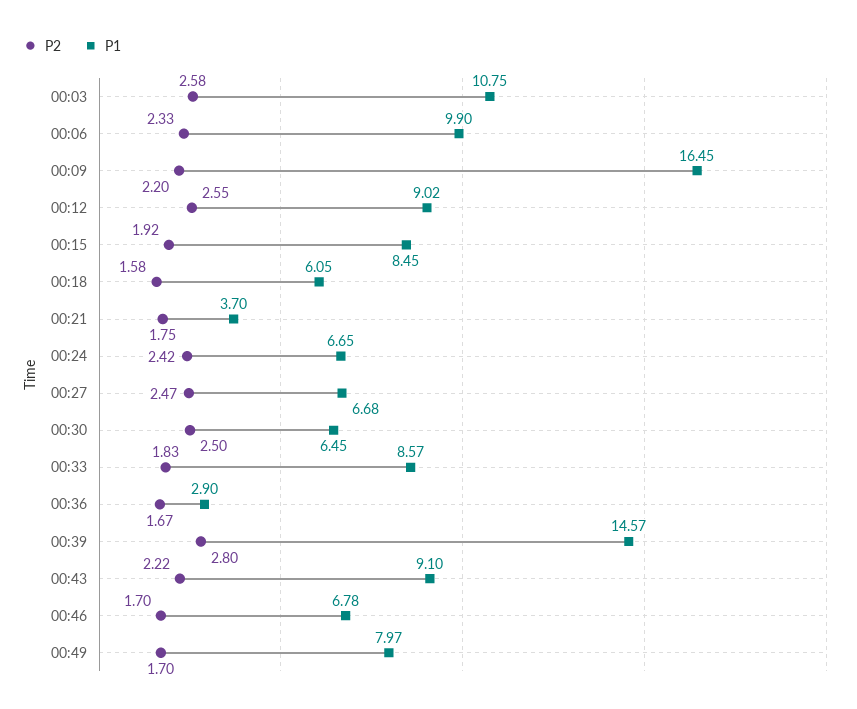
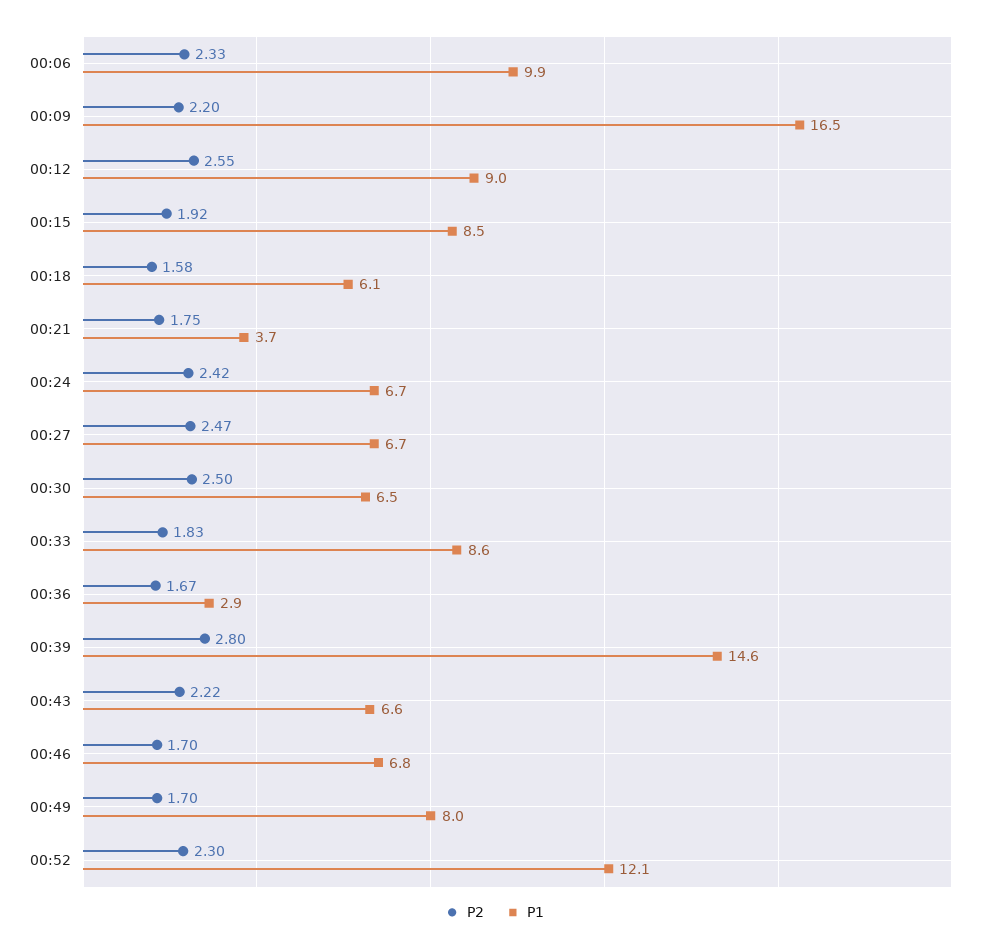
P2, 00:03: 2.58 -> none
P1, 00:03: 10.75 -> none
P1, 00:43: 9.1 -> 6.6
P2, 00:52: none -> 2.3
P1, 00:52: none -> 12.1

